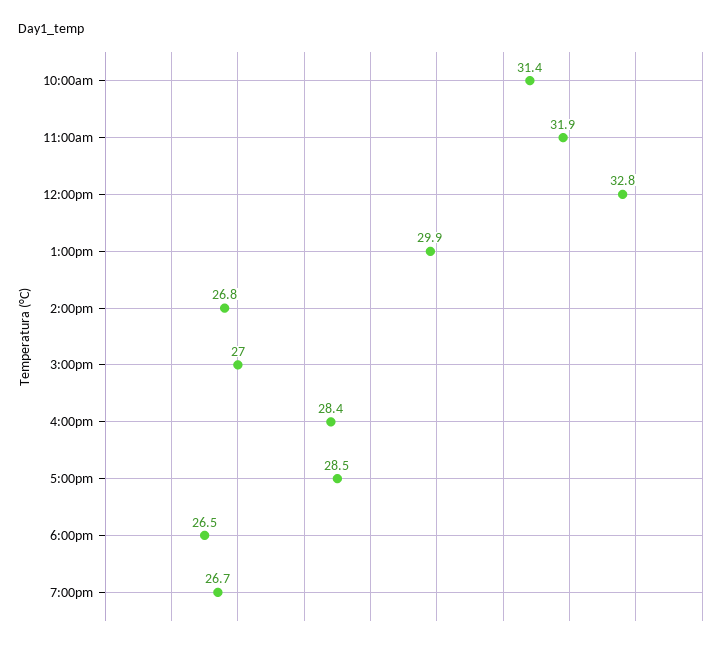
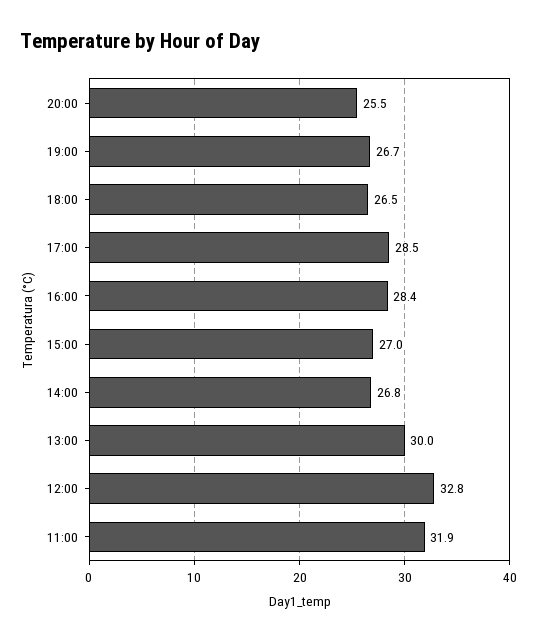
10:00am: 31.4 -> none
1:00pm: 29.9 -> 30
20:00: none -> 25.5

